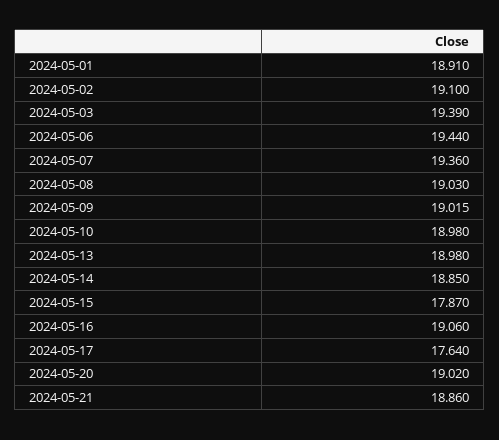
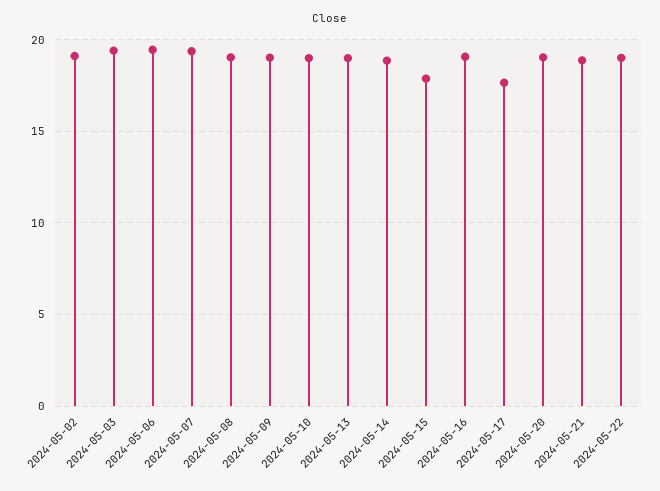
2024-05-01: 18.91 -> none
2024-05-22: none -> 19

